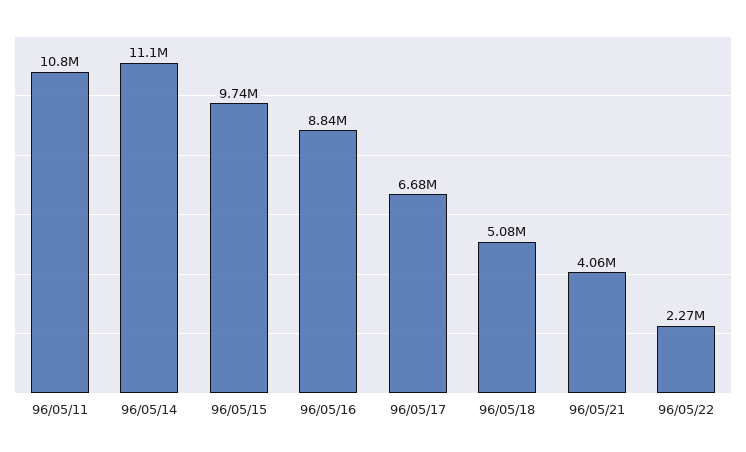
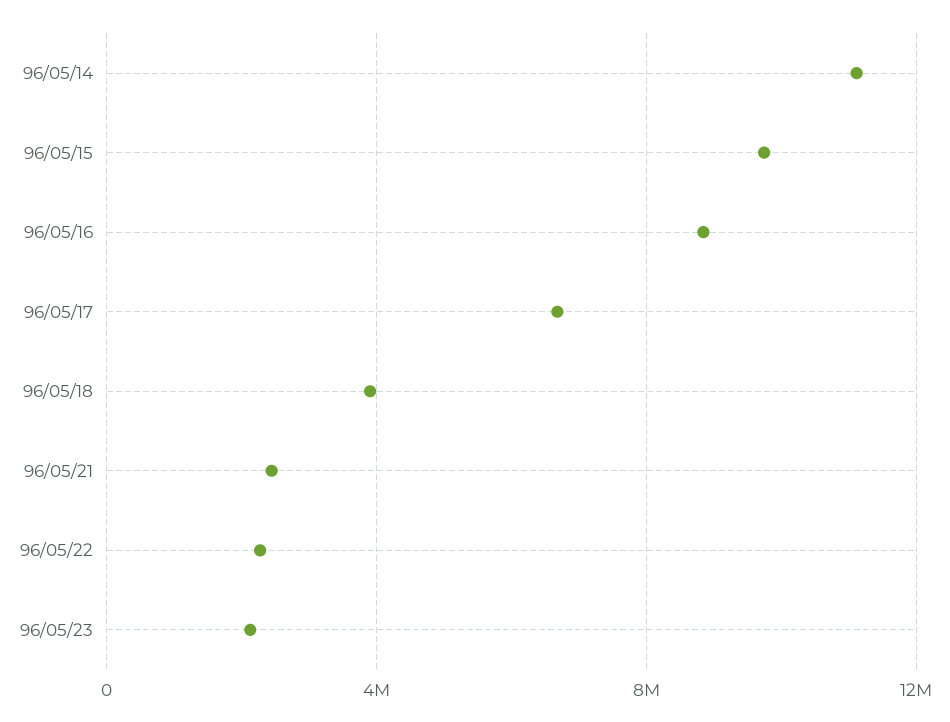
96/05/11: 10800000 -> none
96/05/18: 5080000 -> 4000000
96/05/21: 4060000 -> 2500000
96/05/23: none -> 2000000

